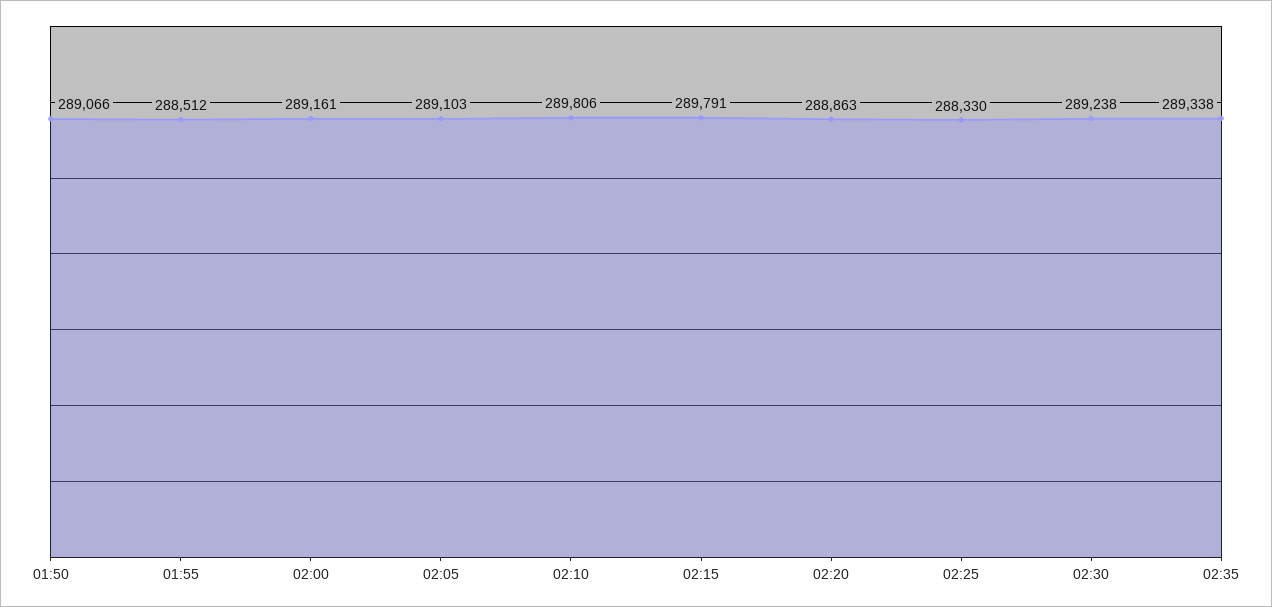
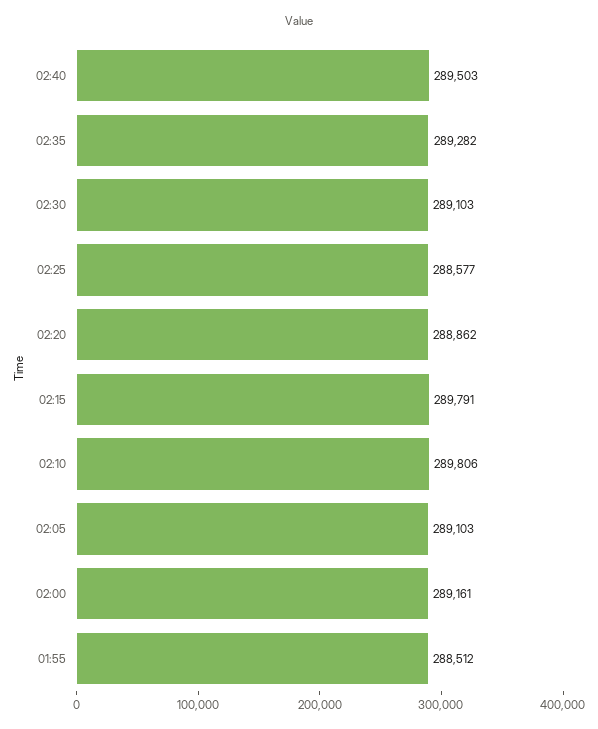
01:50: 289066 -> none
02:20: 288863 -> 288862
02:25: 288330 -> 288577
02:30: 289238 -> 289103
02:35: 289338 -> 289282
02:40: none -> 289503

